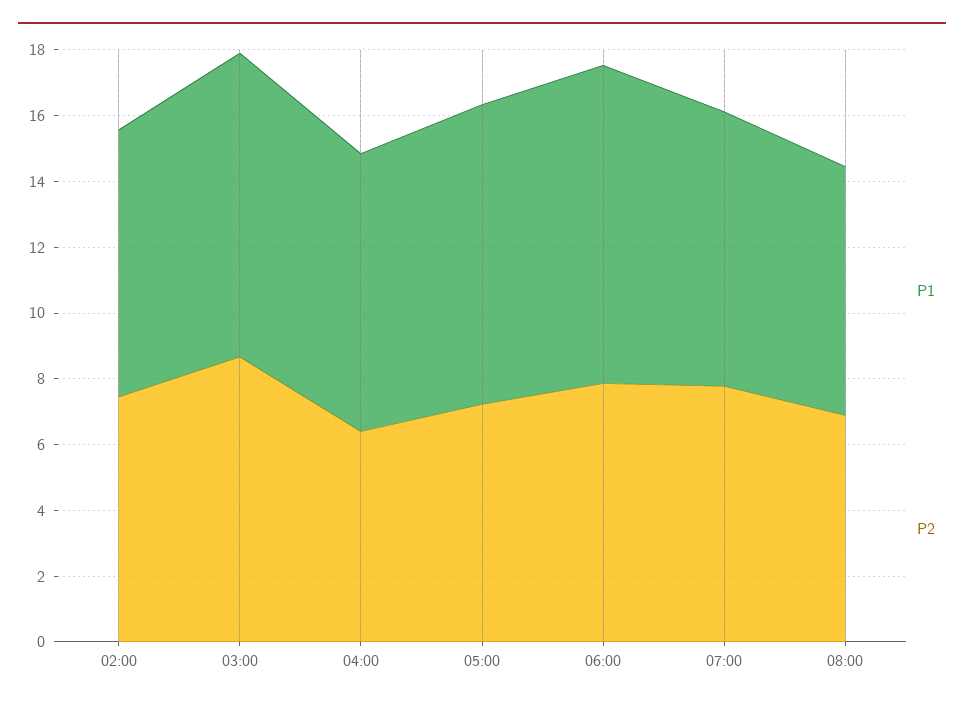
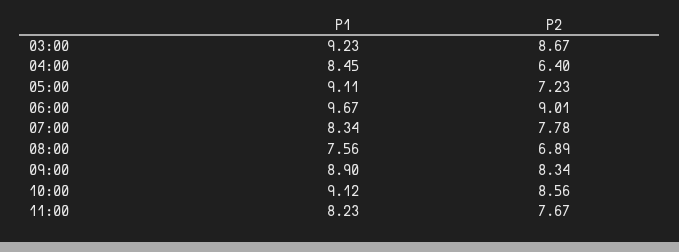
P1, 02:00: 8 -> none
P2, 02:00: 7.5 -> none
P2, 06:00: 8 -> 9.01
P1, 09:00: none -> 8.9
P2, 09:00: none -> 8.34
P1, 10:00: none -> 9.12
P2, 10:00: none -> 8.56
P1, 11:00: none -> 8.23
P2, 11:00: none -> 7.67

